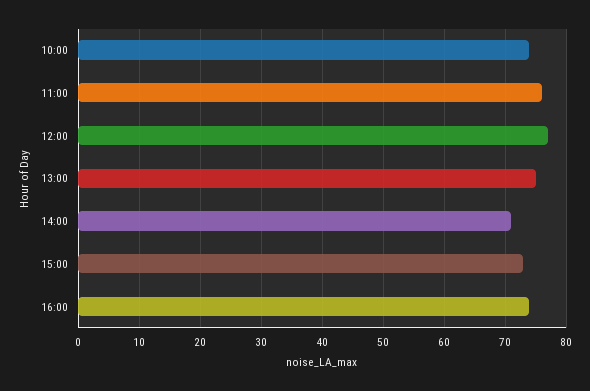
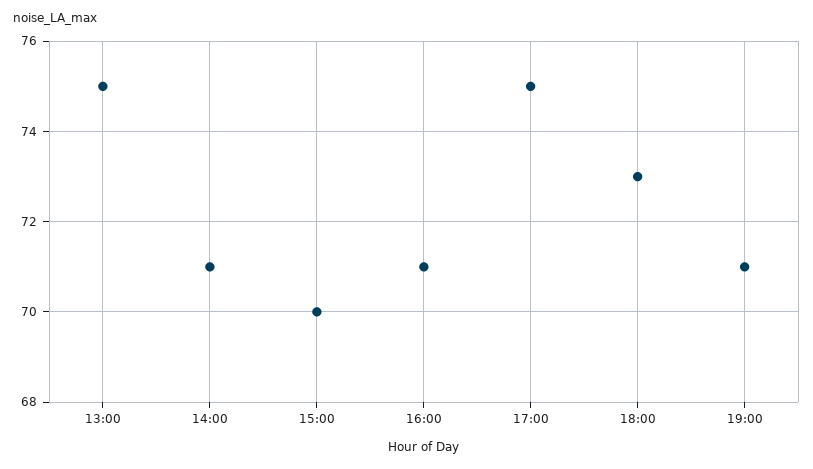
10:00: 74 -> none
11:00: 76 -> none
12:00: 77 -> none
15:00: 73 -> 70
16:00: 74 -> 71
17:00: none -> 75
18:00: none -> 73
19:00: none -> 71

